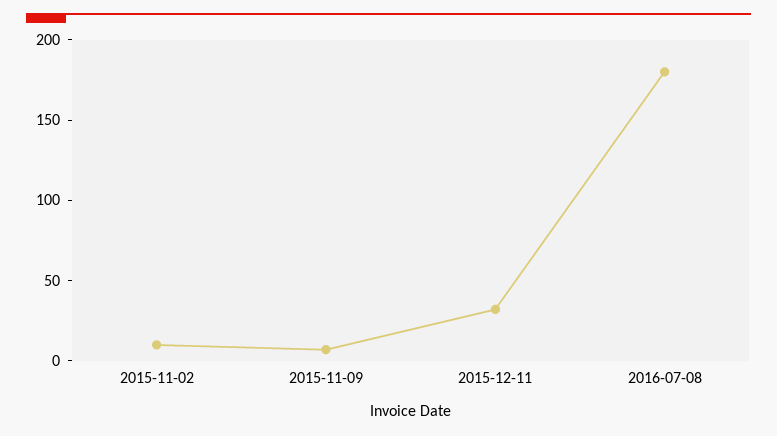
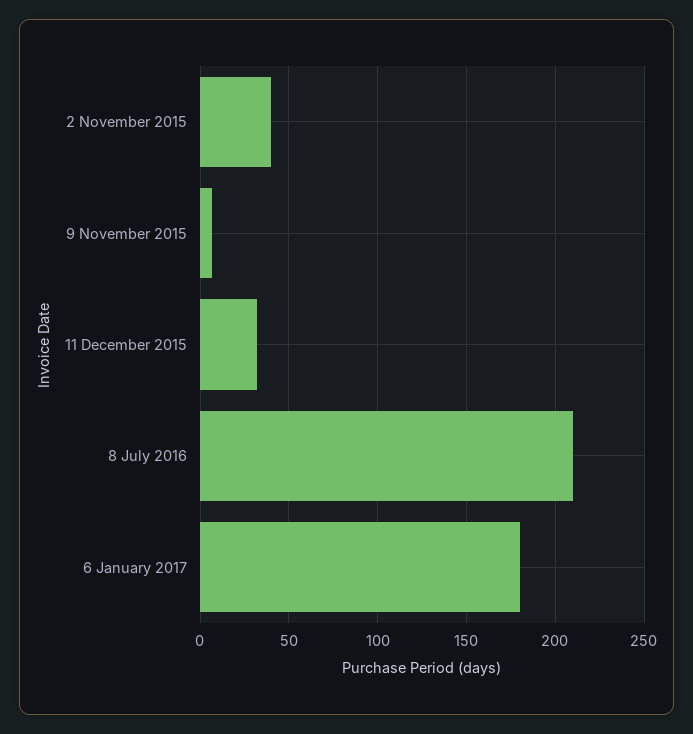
2015-11-02: 10 -> 40
2016-07-08: 180 -> 210
6 January 2017: none -> 180

